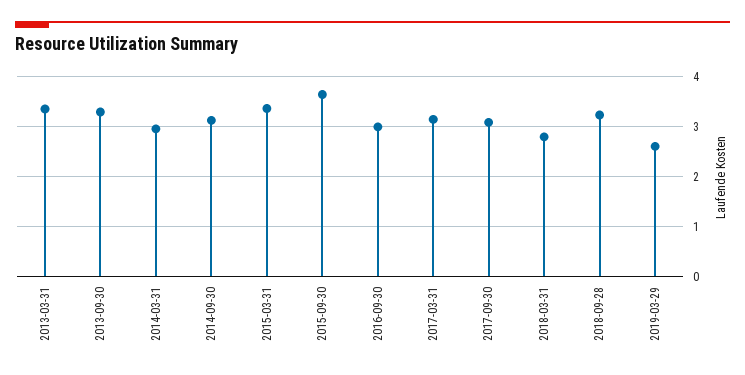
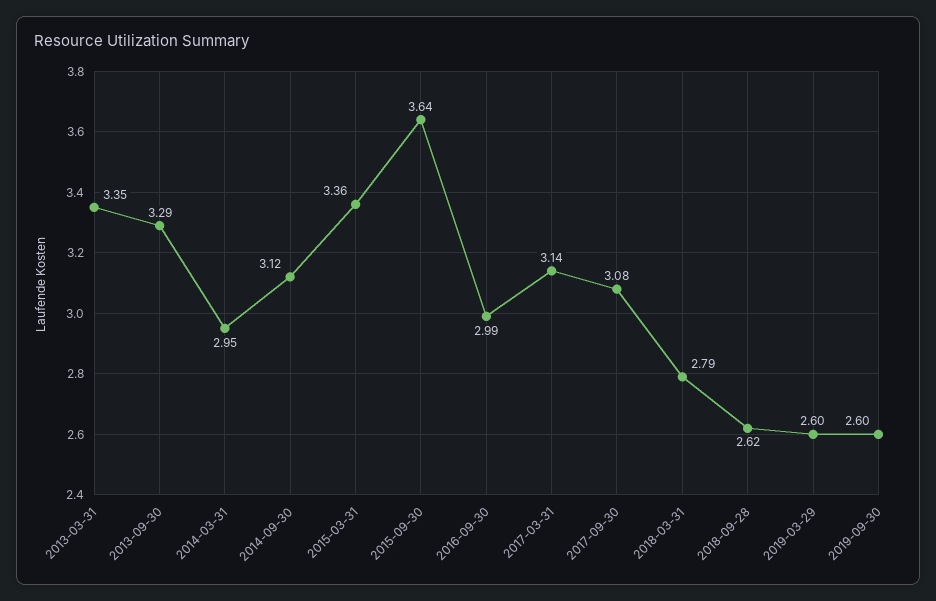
2018-09-28: 3.2 -> 2.62
2019-09-30: none -> 2.6

